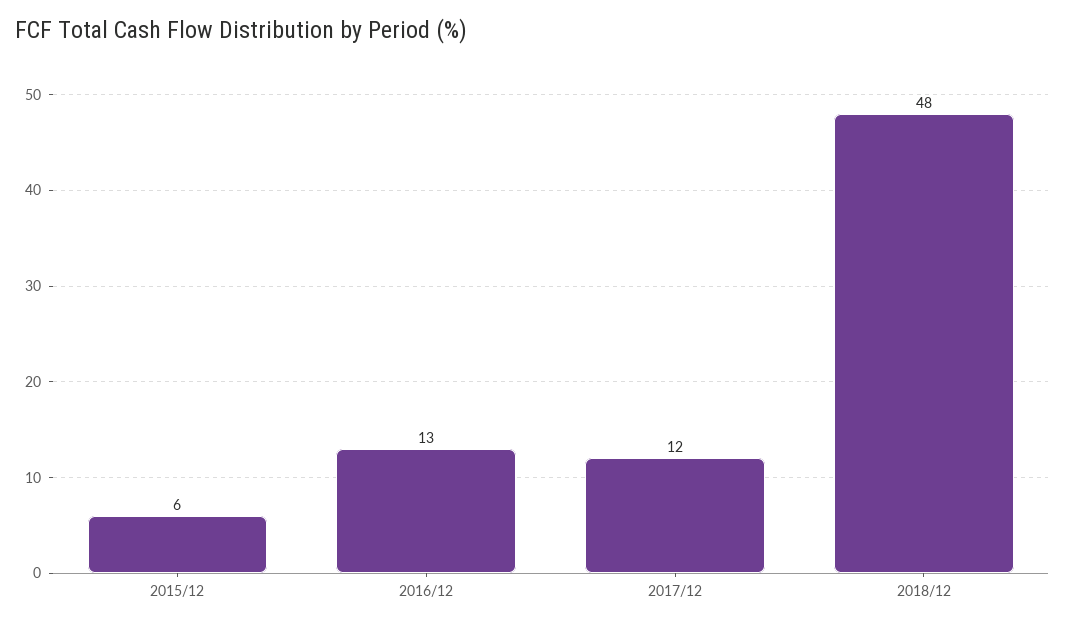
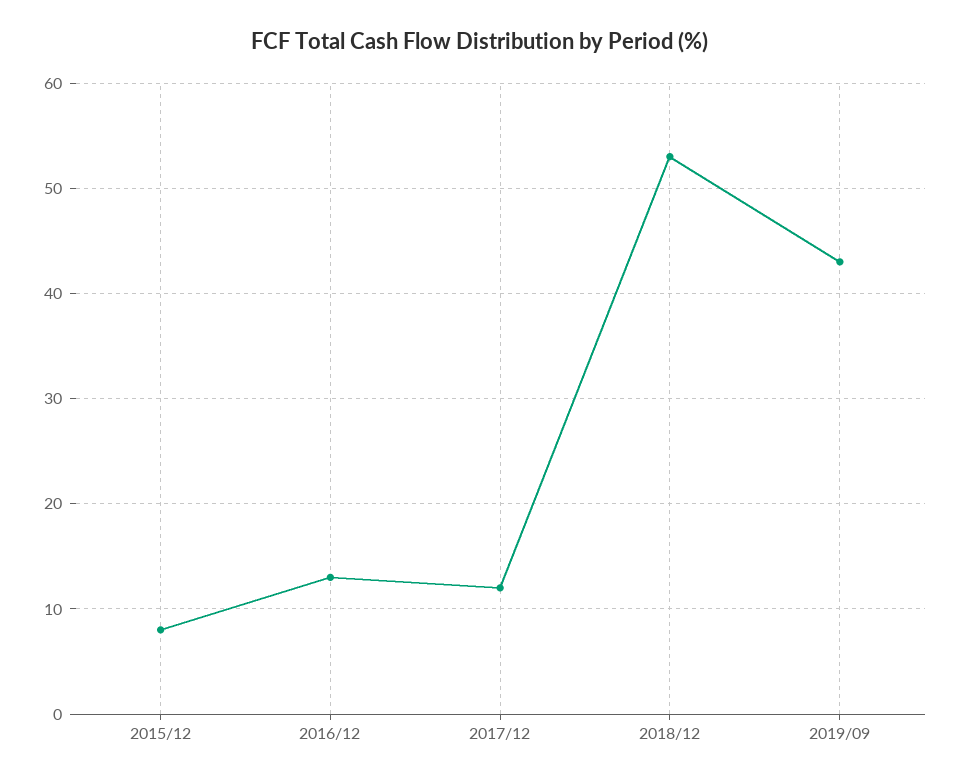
2015/12: 6 -> 8
2018/12: 48 -> 53
2019/09: none -> 43

